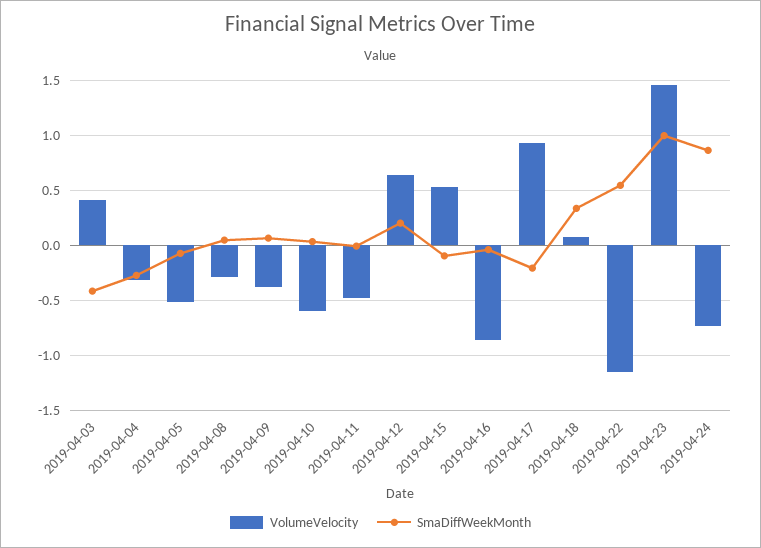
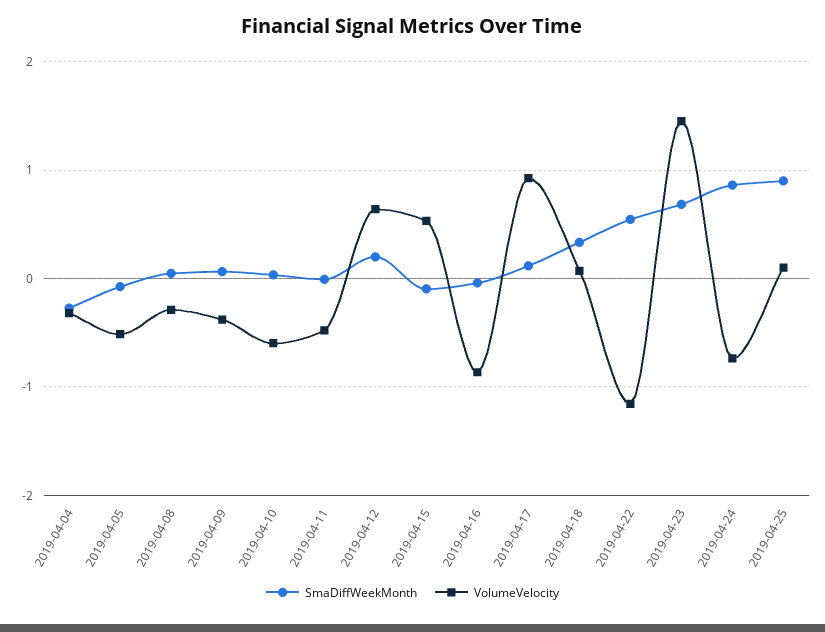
VolumeVelocity, 2019-04-03: 0.4 -> none
SmaDiffWeekMonth, 2019-04-03: -0.4 -> none
SmaDiffWeekMonth, 2019-04-17: -0.2 -> 0.1
SmaDiffWeekMonth, 2019-04-23: 1 -> 0.7
SmaDiffWeekMonth, 2019-04-25: none -> 0.9
VolumeVelocity, 2019-04-25: none -> 0.1

